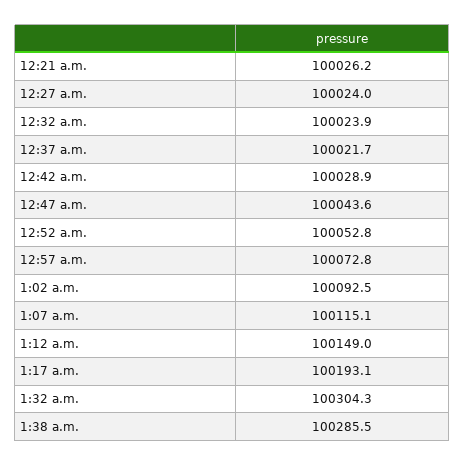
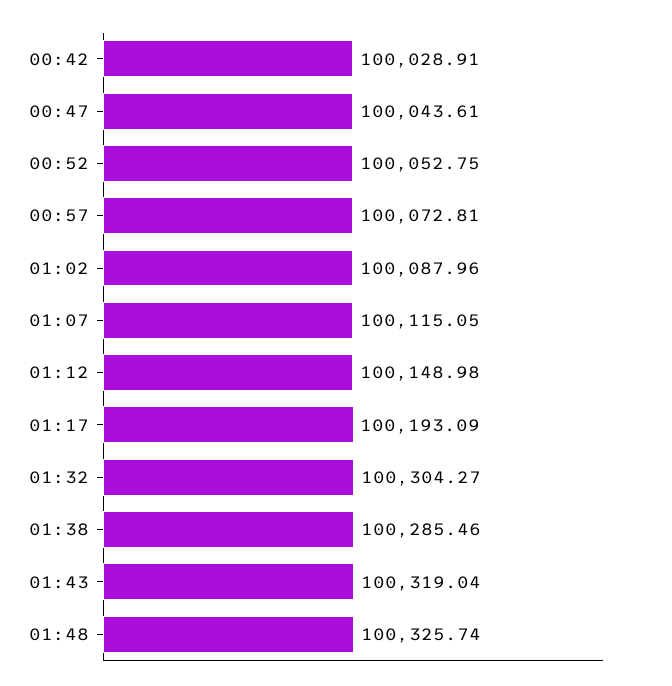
12:21 a.m.: 100026.2 -> none
12:27 a.m.: 100024 -> none
12:32 a.m.: 100023.9 -> none
12:37 a.m.: 100021.7 -> none
1:02 a.m.: 100092.5 -> 100087.96
01:43: none -> 100319.04
01:48: none -> 100325.74

